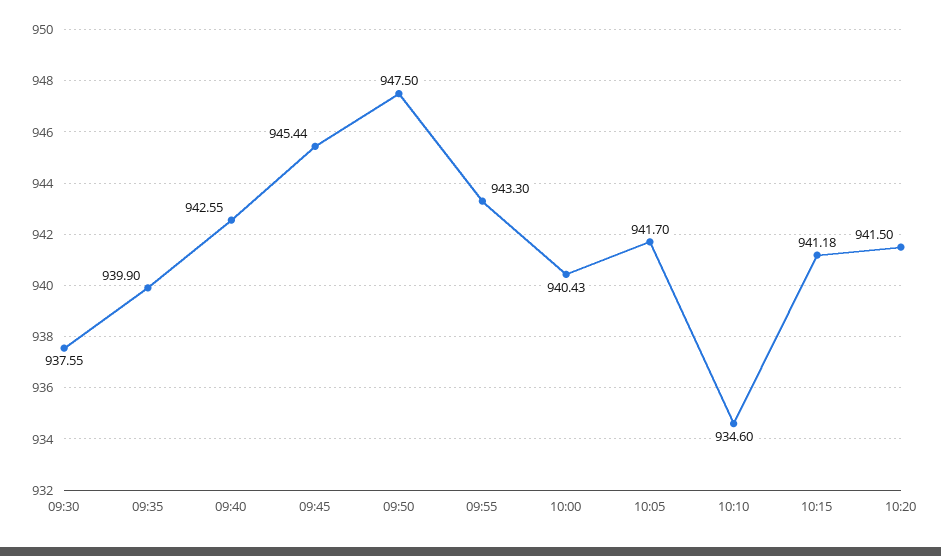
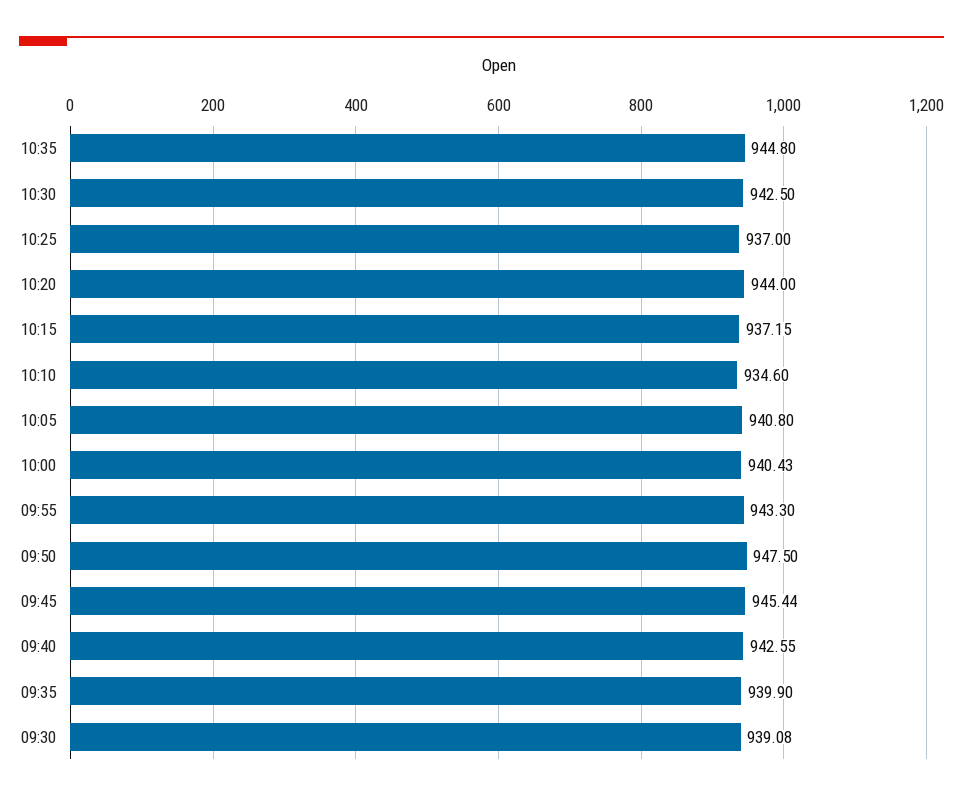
09:30: 937.55 -> 939.08
10:05: 941.7 -> 940.8
10:15: 941.18 -> 937.15
10:20: 941.5 -> 944
10:35: none -> 944.8
10:30: none -> 942.5
10:25: none -> 937

